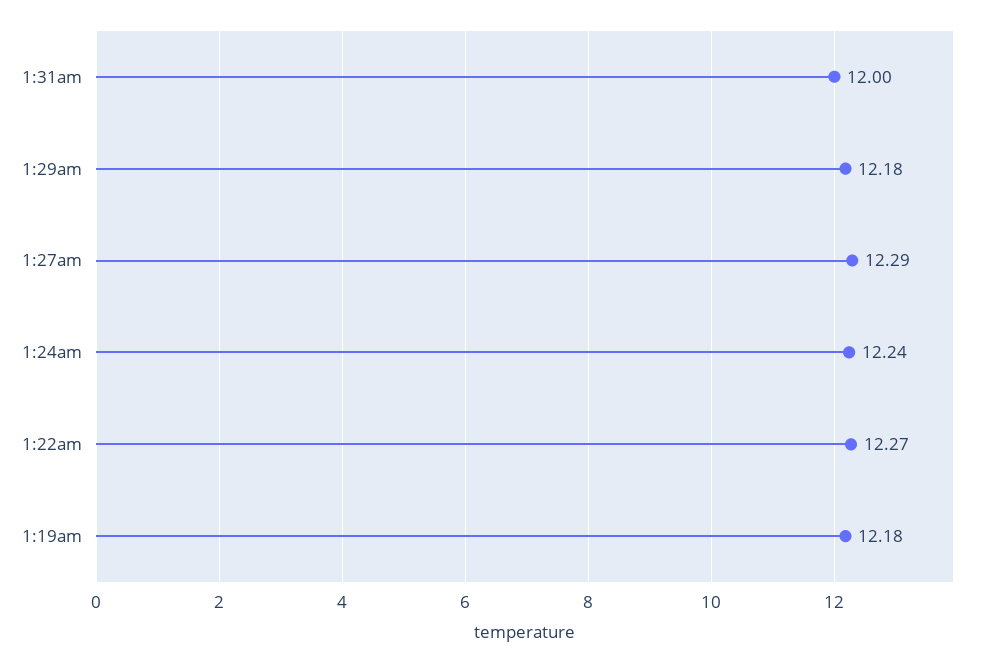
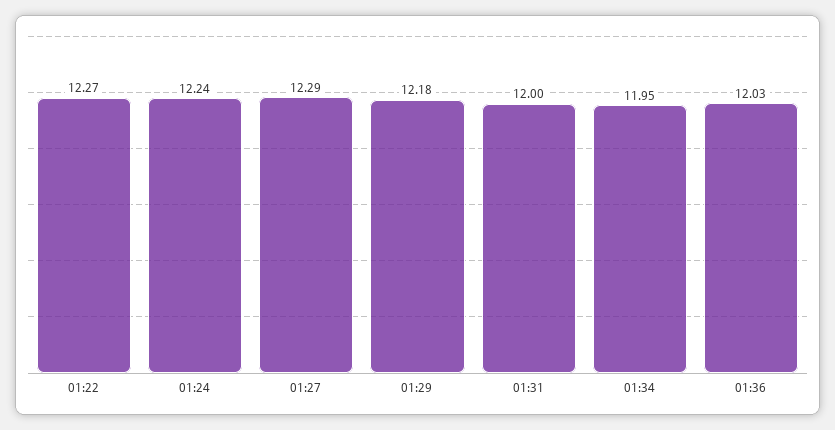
1:19am: 12.18 -> none
01:34: none -> 11.95
01:36: none -> 12.03

